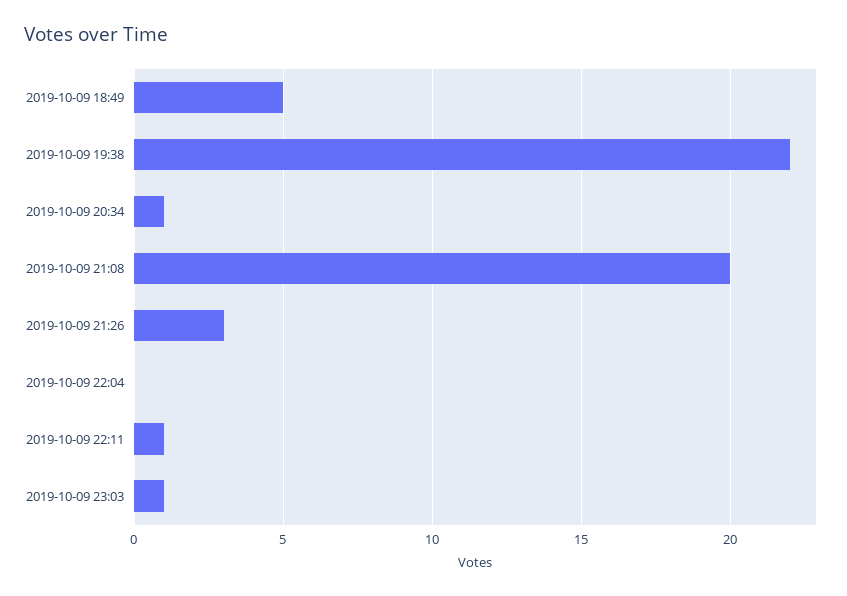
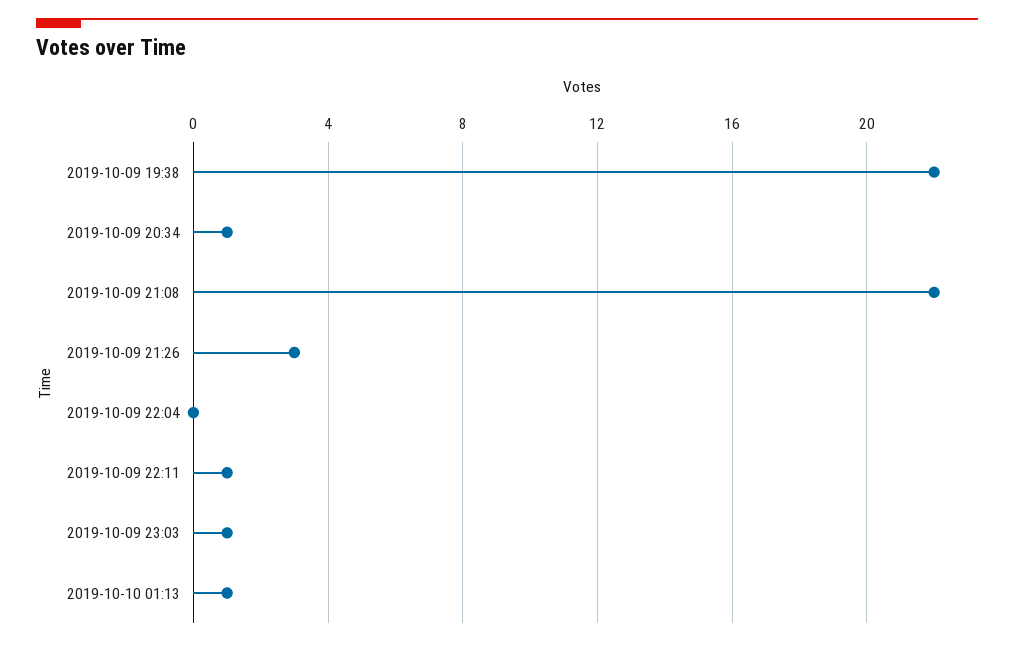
2019-10-09 18:49: 5 -> none
2019-10-09 21:08: 20 -> 22
2019-10-10 01:13: none -> 1

